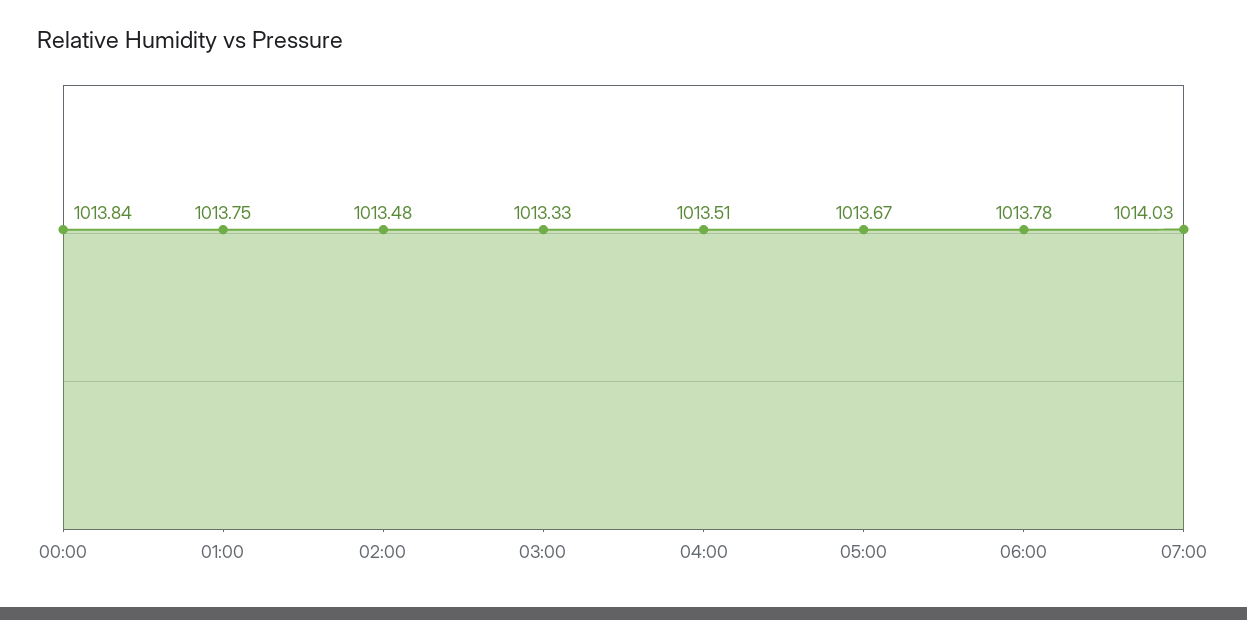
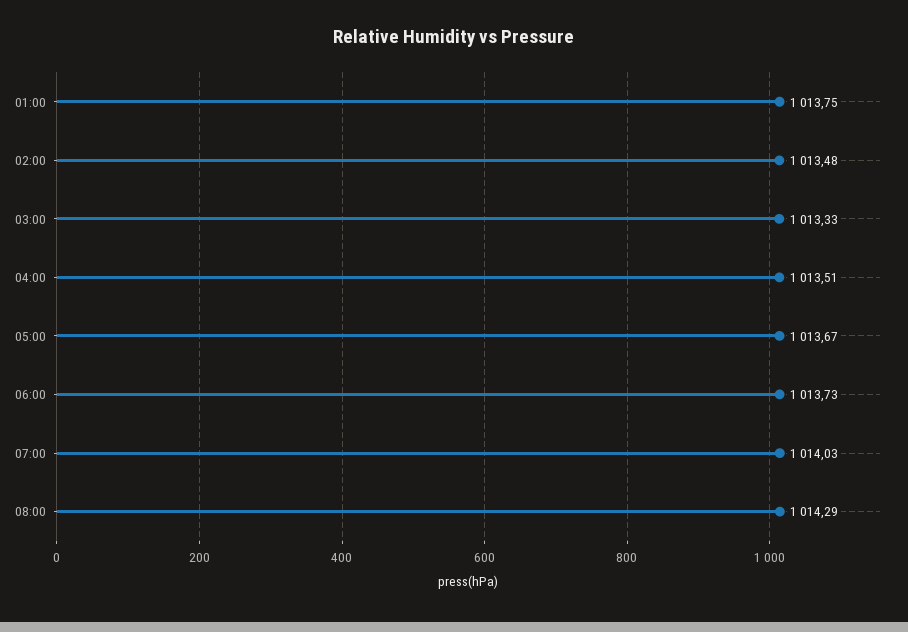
00:00: 1013.84 -> none
06:00: 1013.78 -> 1013.73
08:00: none -> 1014.29

